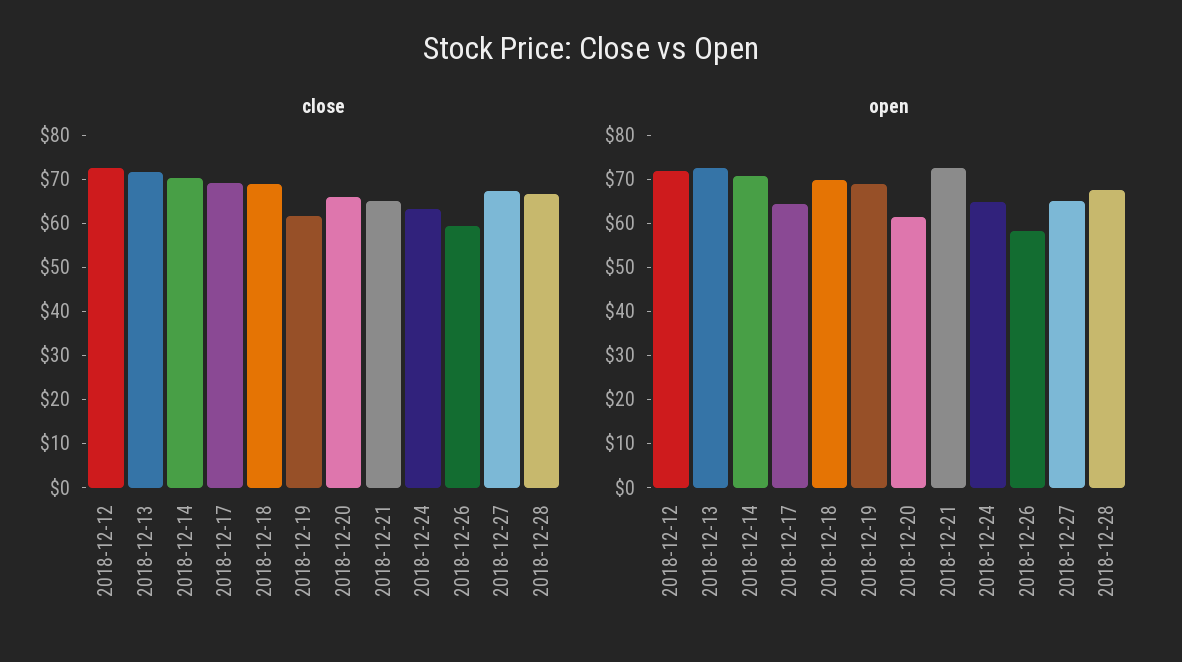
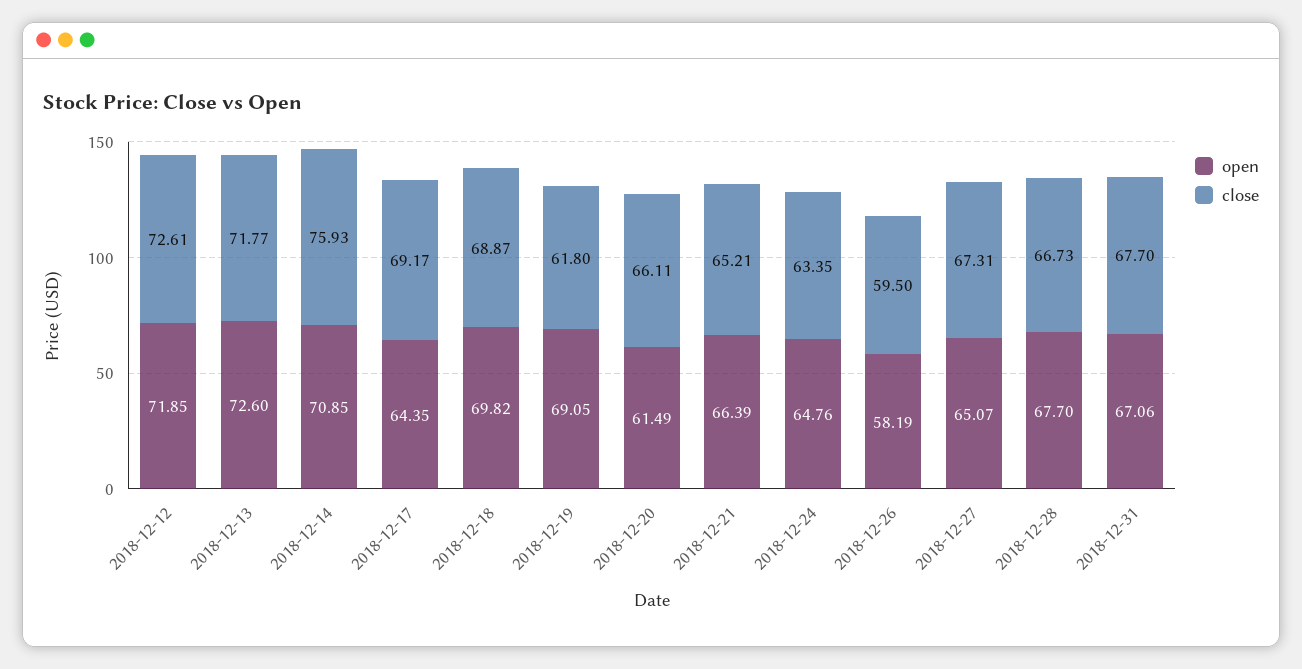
close, 2018-12-14: 70 -> 75.93
open, 2018-12-21: 72 -> 66.39
open, 2018-12-31: none -> 67.06
close, 2018-12-31: none -> 67.7

